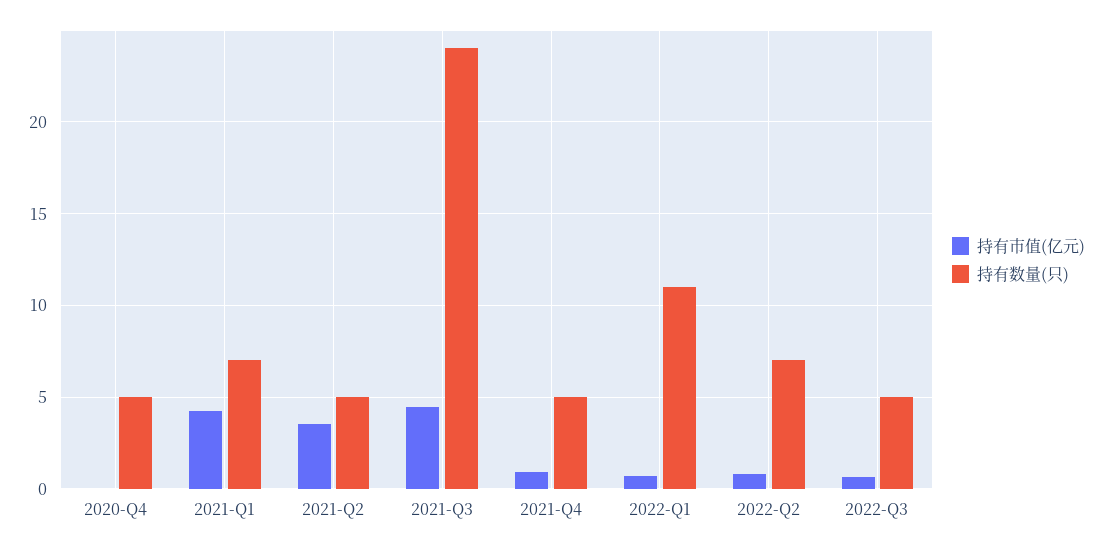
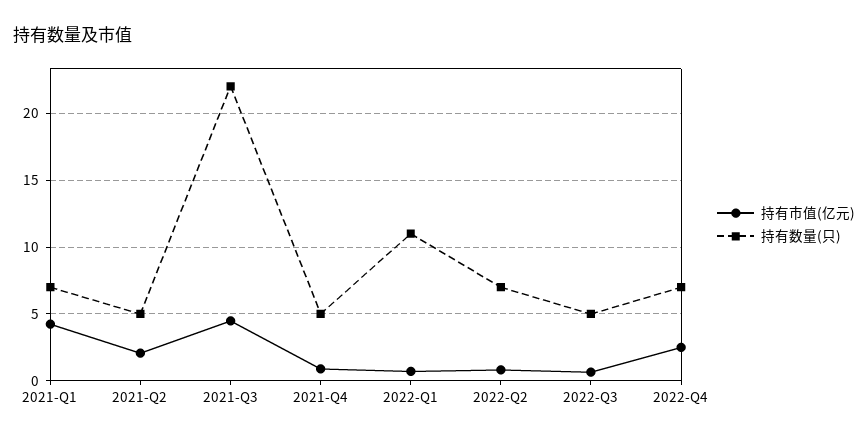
持有市值(亿元), 2020-Q4: 0 -> none
持有数量(只), 2020-Q4: 5 -> none
持有市值(亿元), 2021-Q2: 3.5 -> 2
持有数量(只), 2021-Q3: 24 -> 22
持有市值(亿元), 2022-Q4: none -> 2.5
持有数量(只), 2022-Q4: none -> 7

